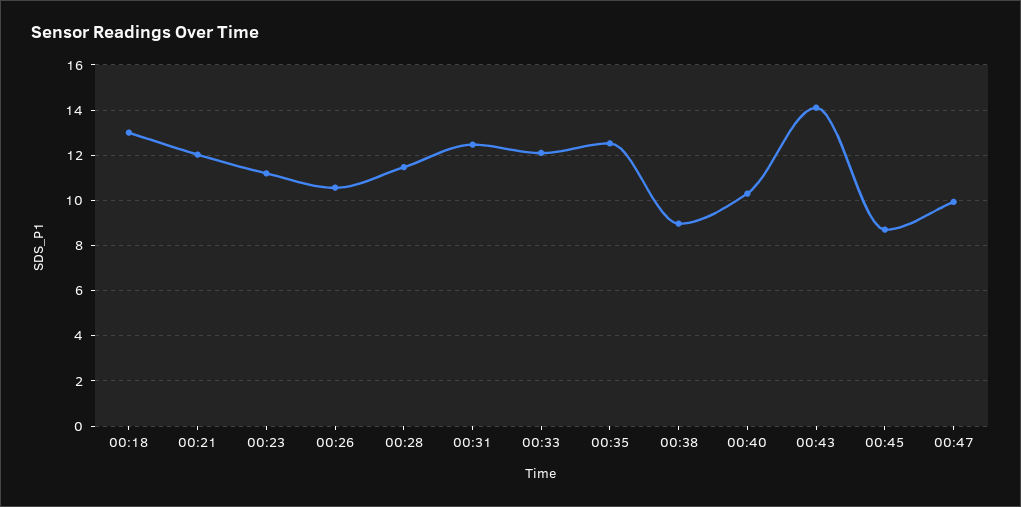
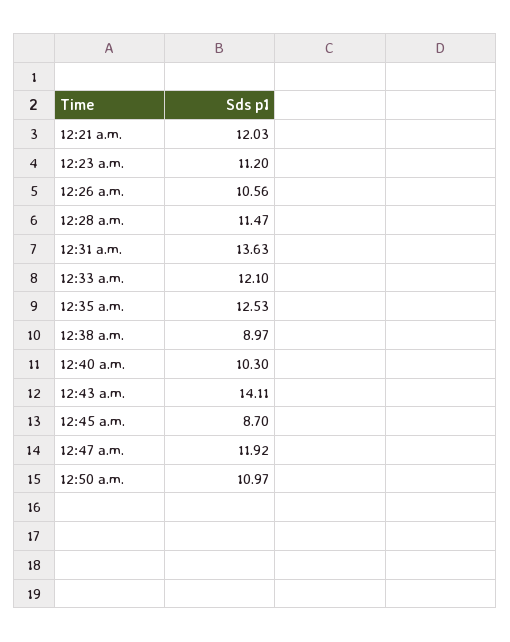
00:18: 13 -> none
00:31: 12.5 -> 13.63
00:47: 10 -> 11.92
12:50 a.m.: none -> 10.97

